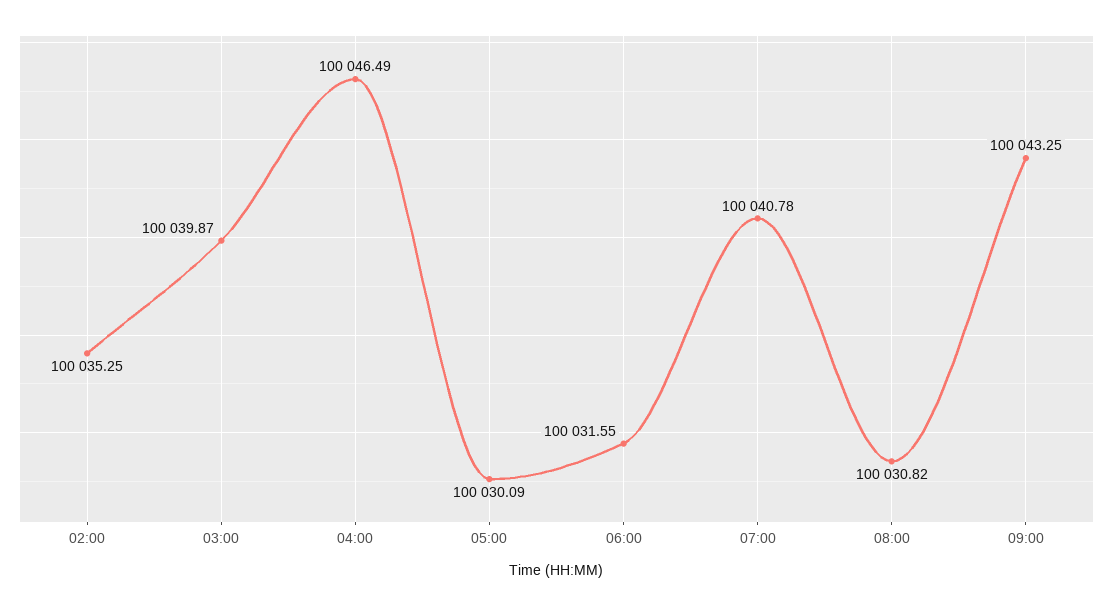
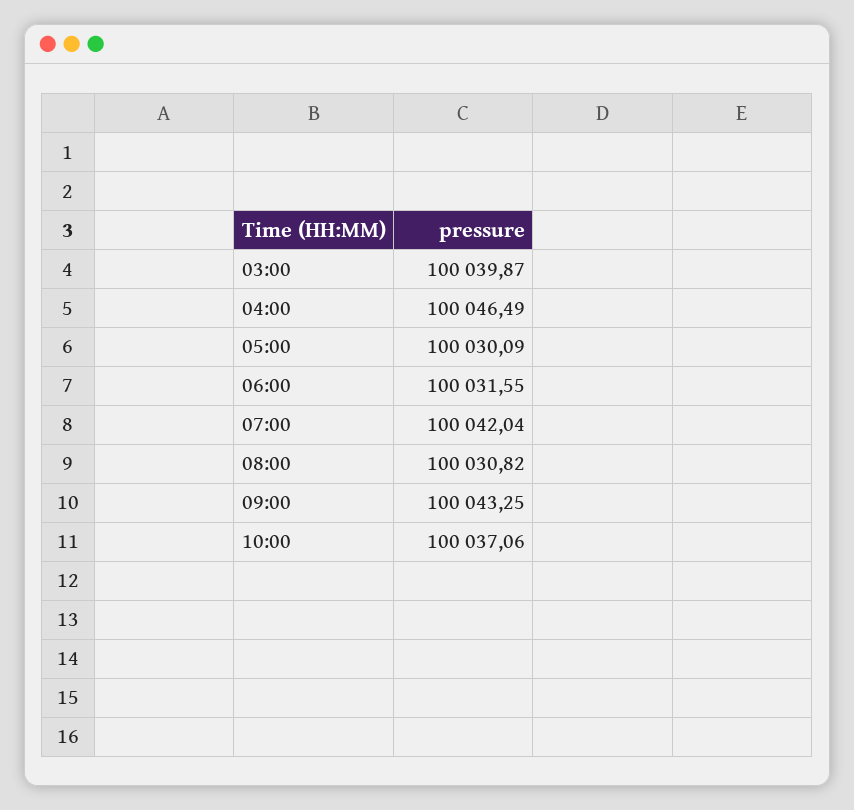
02:00: 100035.25 -> none
07:00: 100040.78 -> 100042.04
10:00: none -> 100037.06

